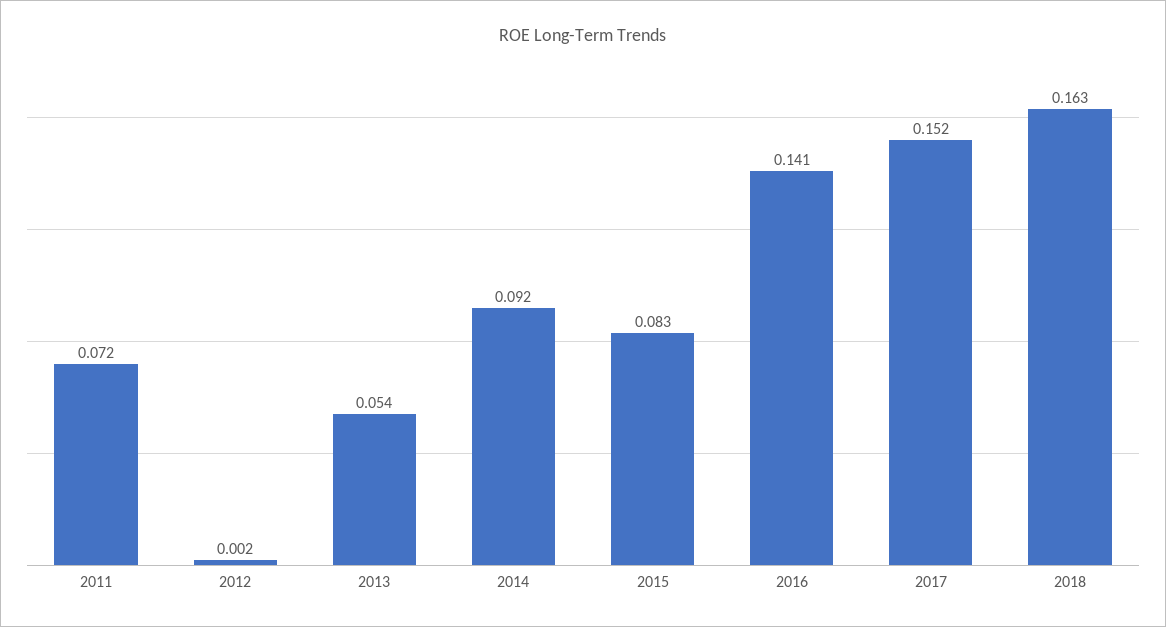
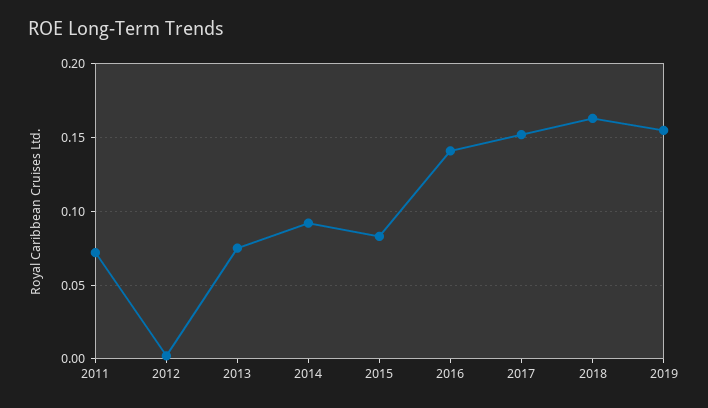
2013: 0.054 -> 0.075
2019: none -> 0.155

